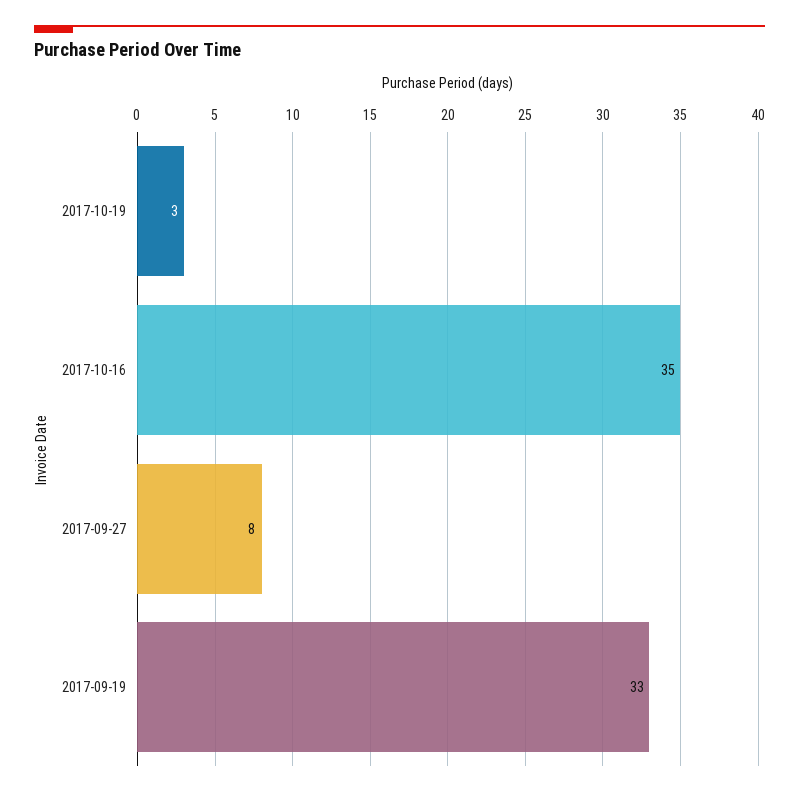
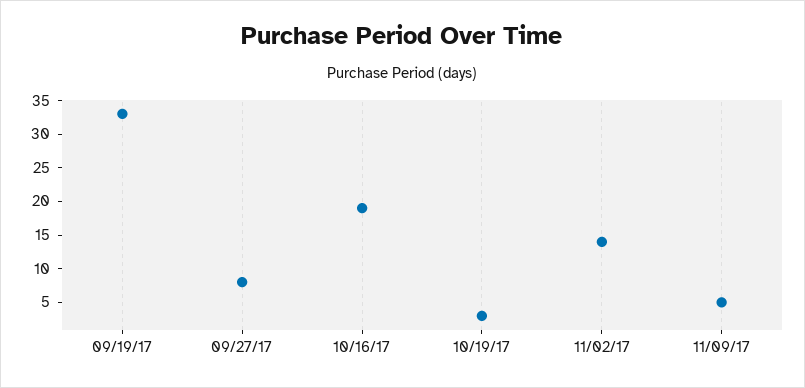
2017-10-16: 35 -> 20
11/02/17: none -> 15
11/09/17: none -> 5

